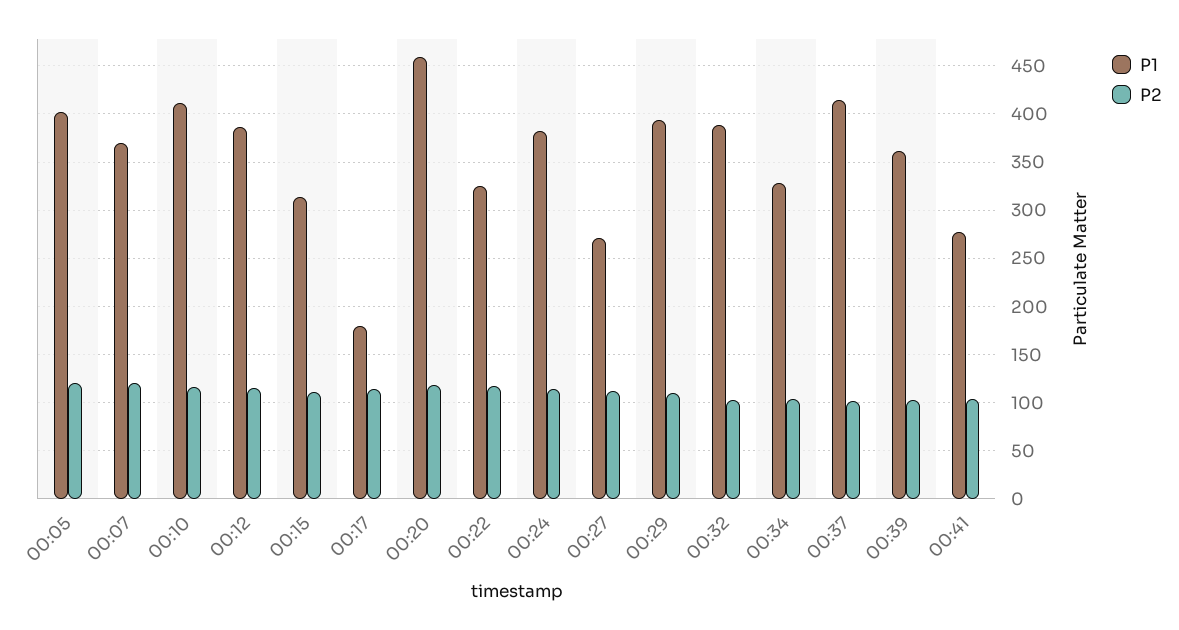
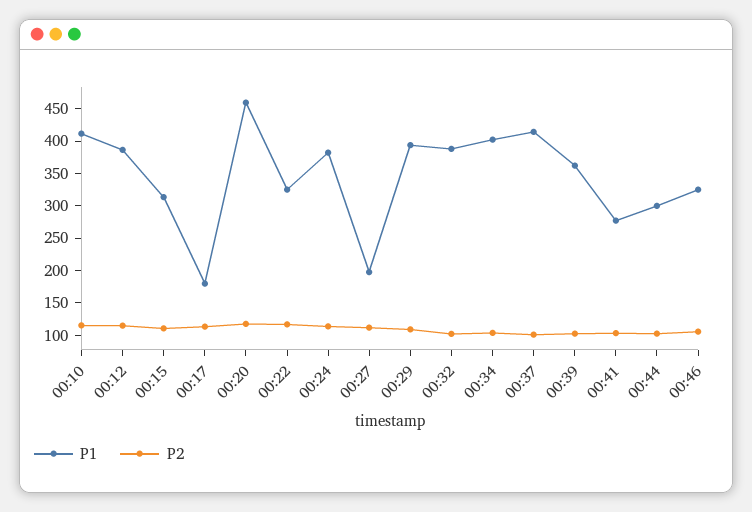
P1, 00:05: 400 -> none
P2, 00:05: 120 -> none
P1, 00:07: 370 -> none
P2, 00:07: 120 -> none
P1, 00:27: 270 -> 200
P1, 00:34: 330 -> 400
P1, 00:44: none -> 300
P2, 00:44: none -> 100
P1, 00:46: none -> 325
P2, 00:46: none -> 100

